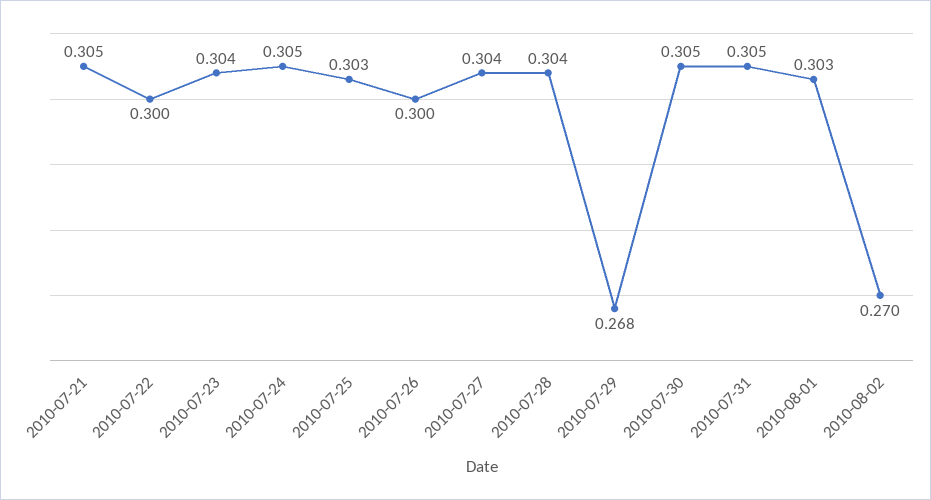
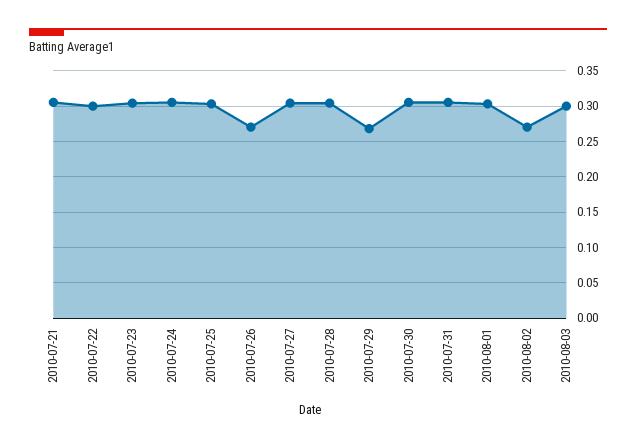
2010-07-26: 0.3 -> 0.27
2010-08-03: none -> 0.3

